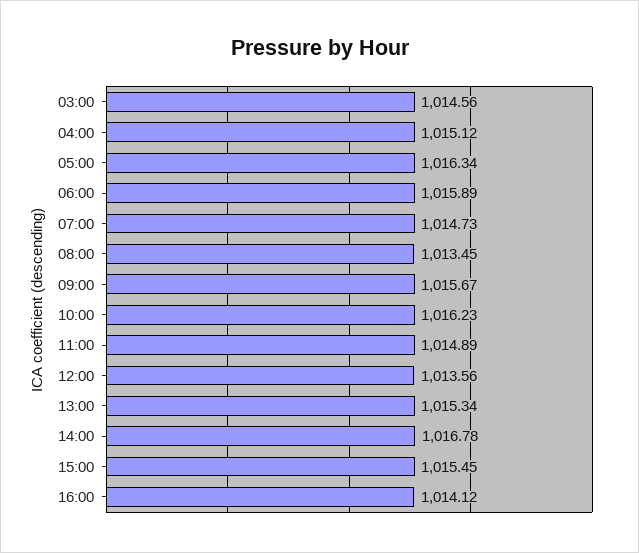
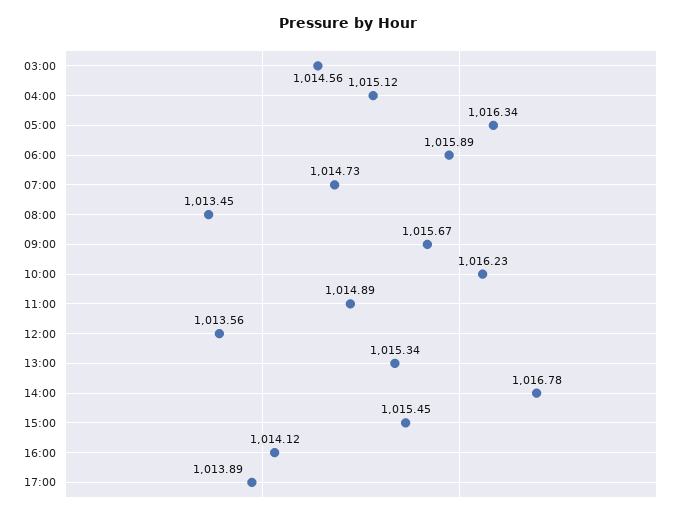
17:00: none -> 1013.89

